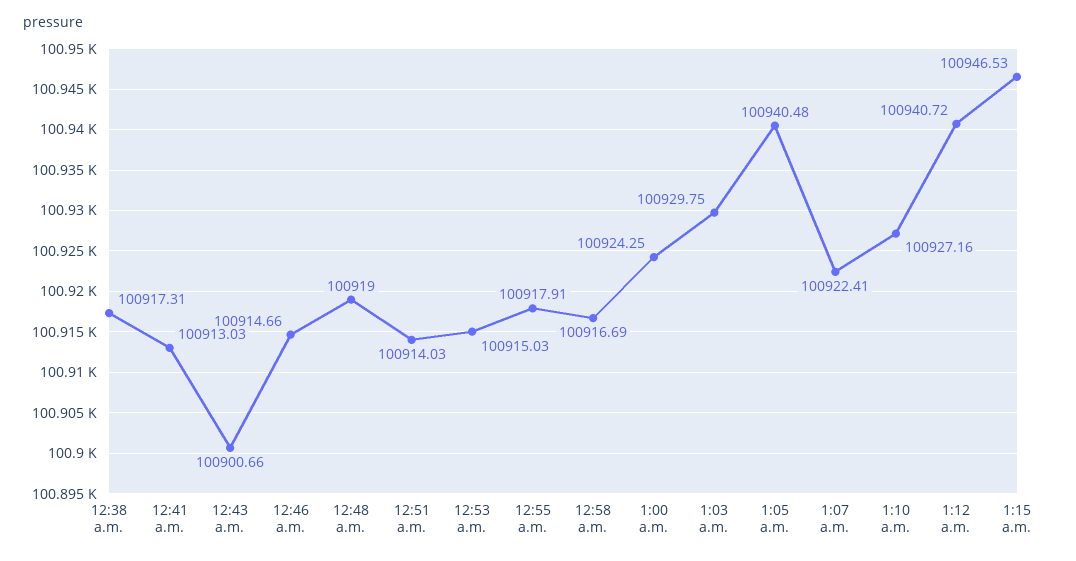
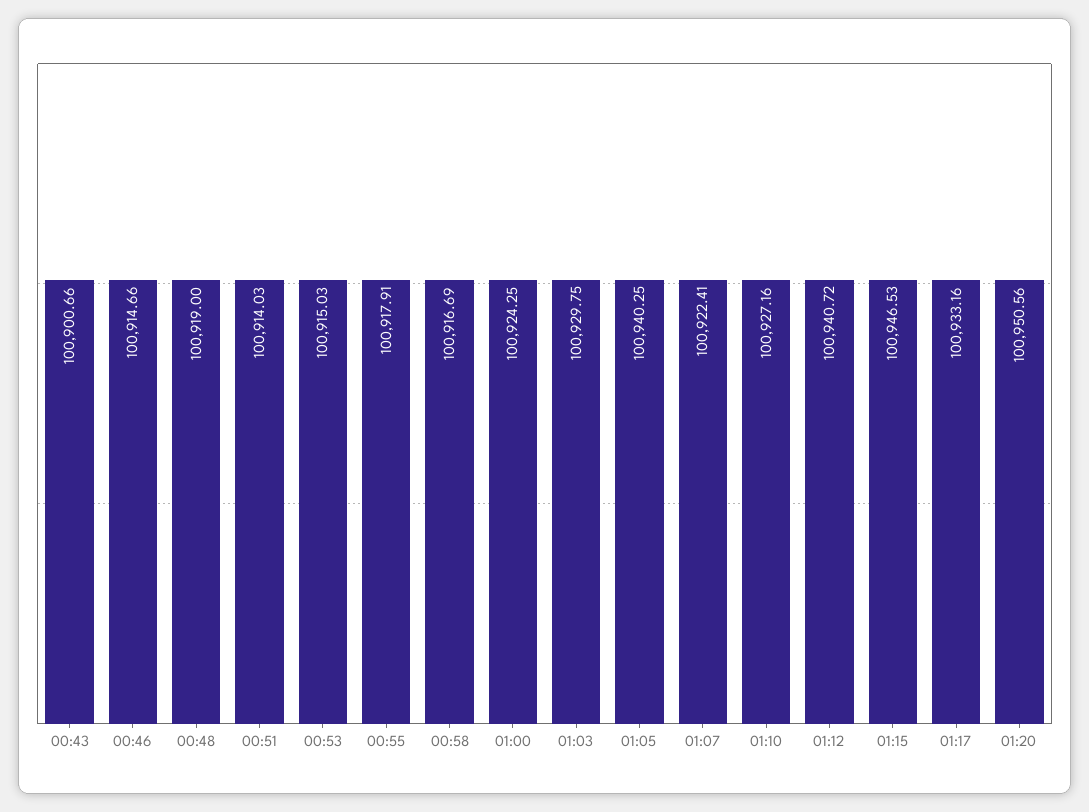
12:38 a.m.: 100917.31 -> none
12:41 a.m.: 100913.03 -> none
1:05 a.m.: 100940.48 -> 100940.25
01:17: none -> 100933.16
01:20: none -> 100950.56

